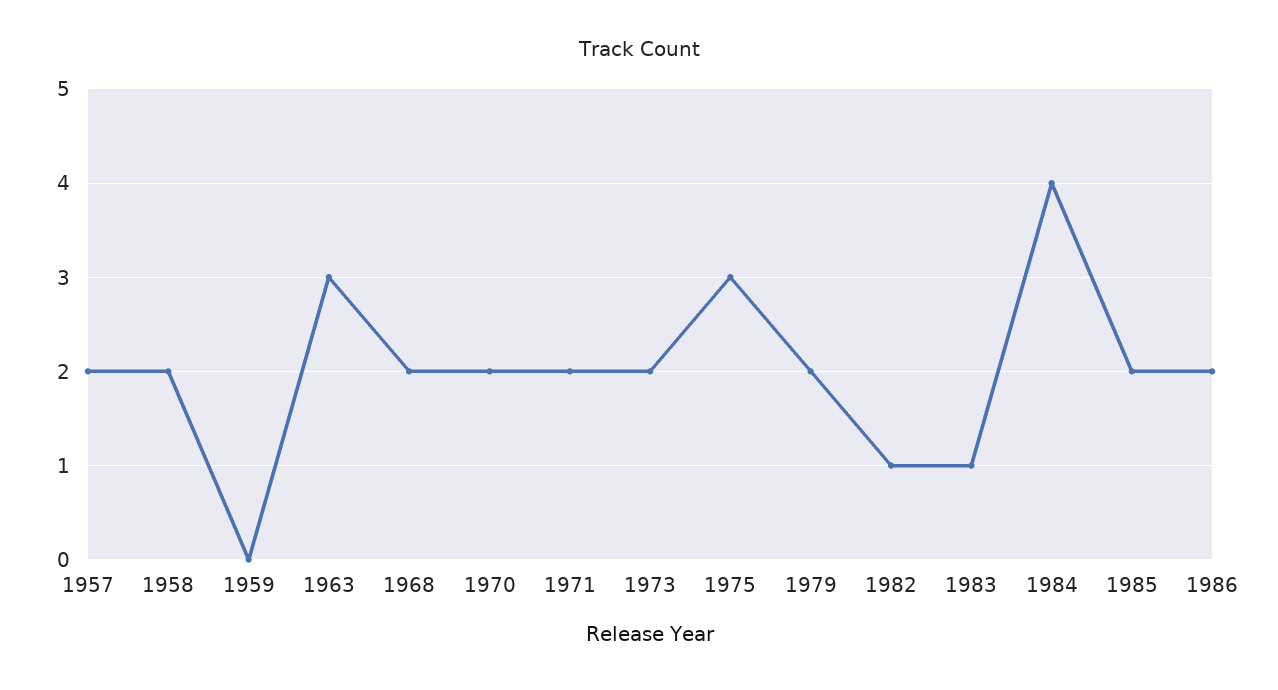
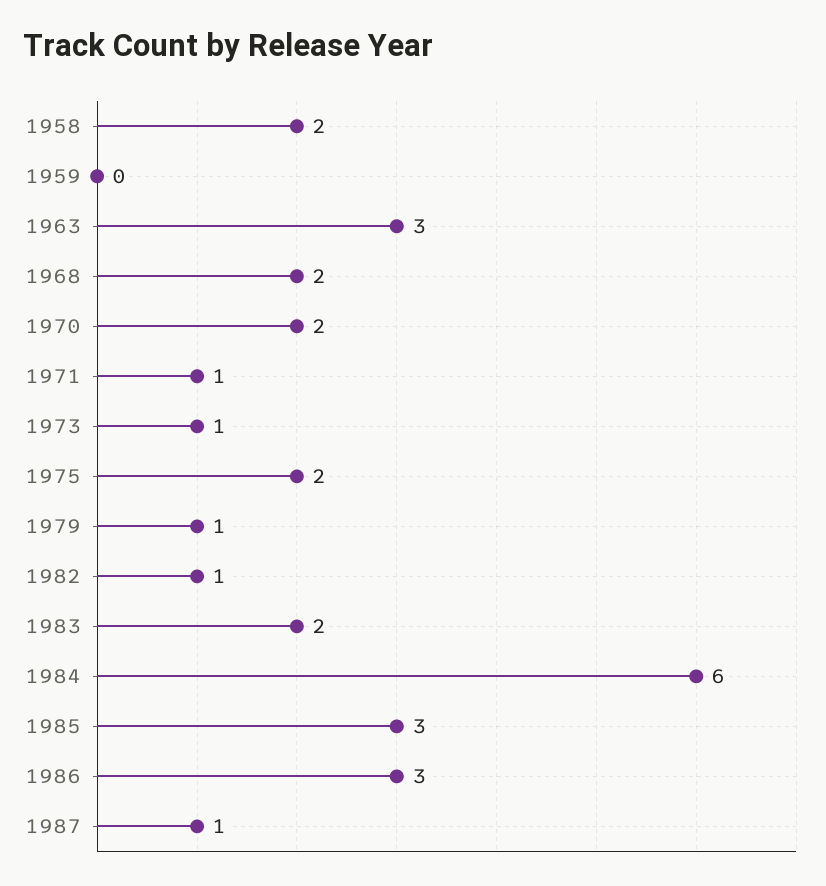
1957: 2 -> none
1971: 2 -> 1
1973: 2 -> 1
1975: 3 -> 2
1979: 2 -> 1
1983: 1 -> 2
1984: 4 -> 6
1985: 2 -> 3
1986: 2 -> 3
1987: none -> 1

